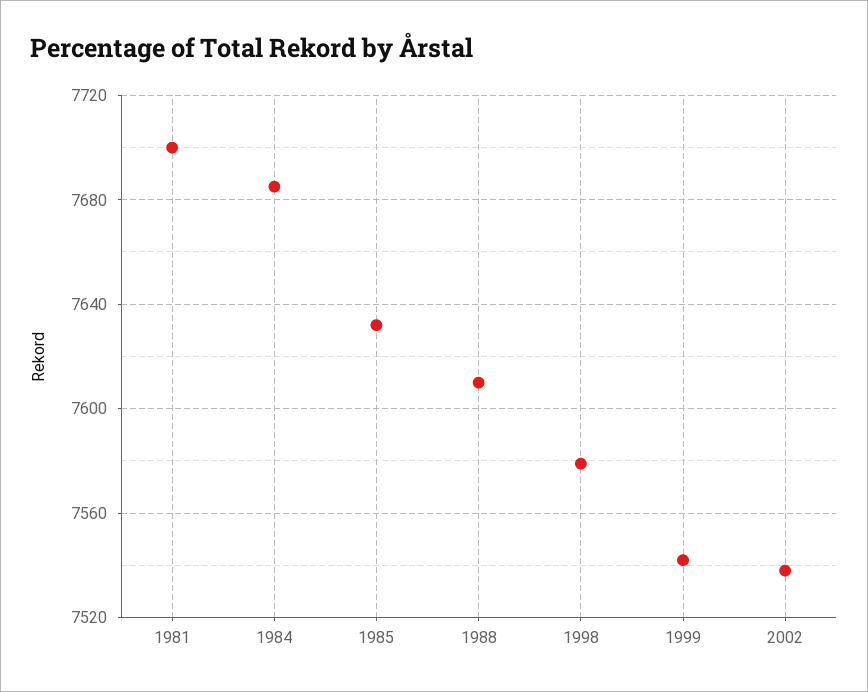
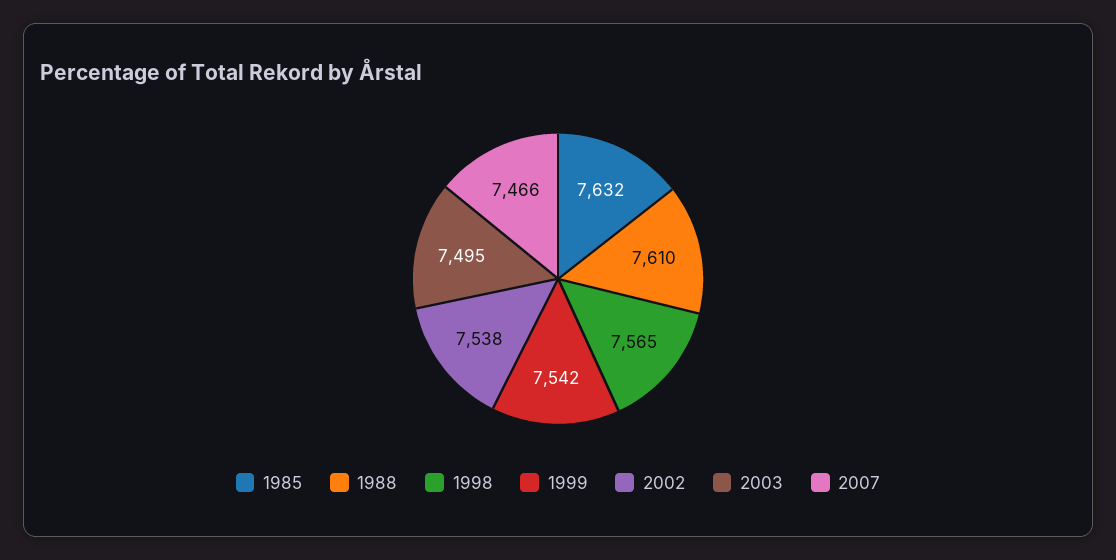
1981: 7700 -> none
1984: 7685 -> none
1998: 7580 -> 7565
2003: none -> 7495
2007: none -> 7466

